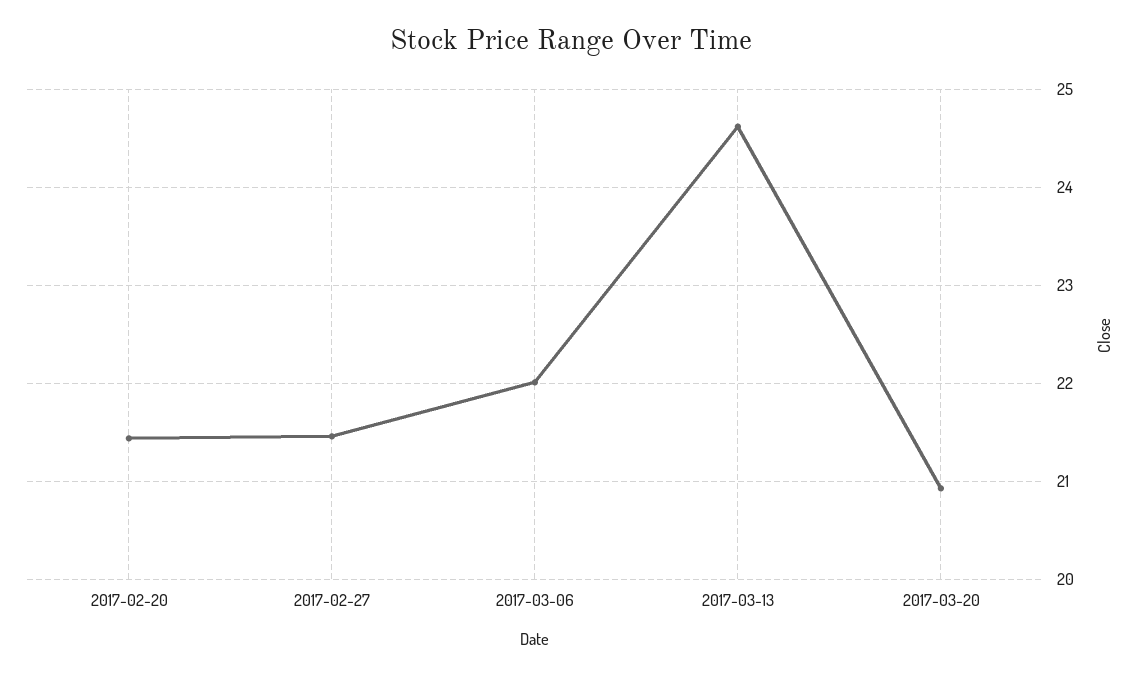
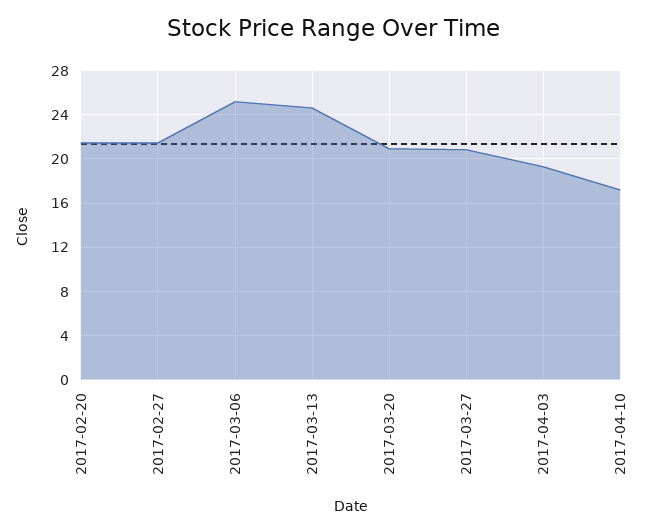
2017-03-06: 22 -> 25
2017-03-27: none -> 21
2017-04-03: none -> 19
2017-04-10: none -> 17

